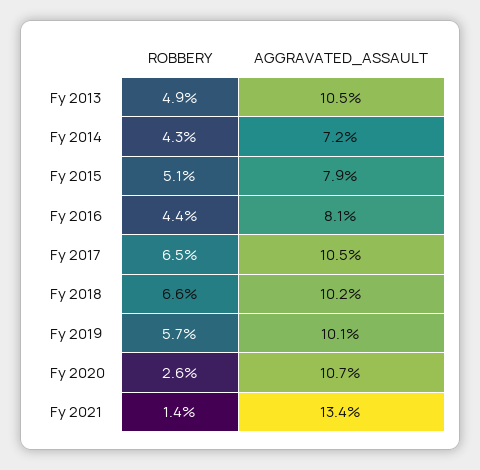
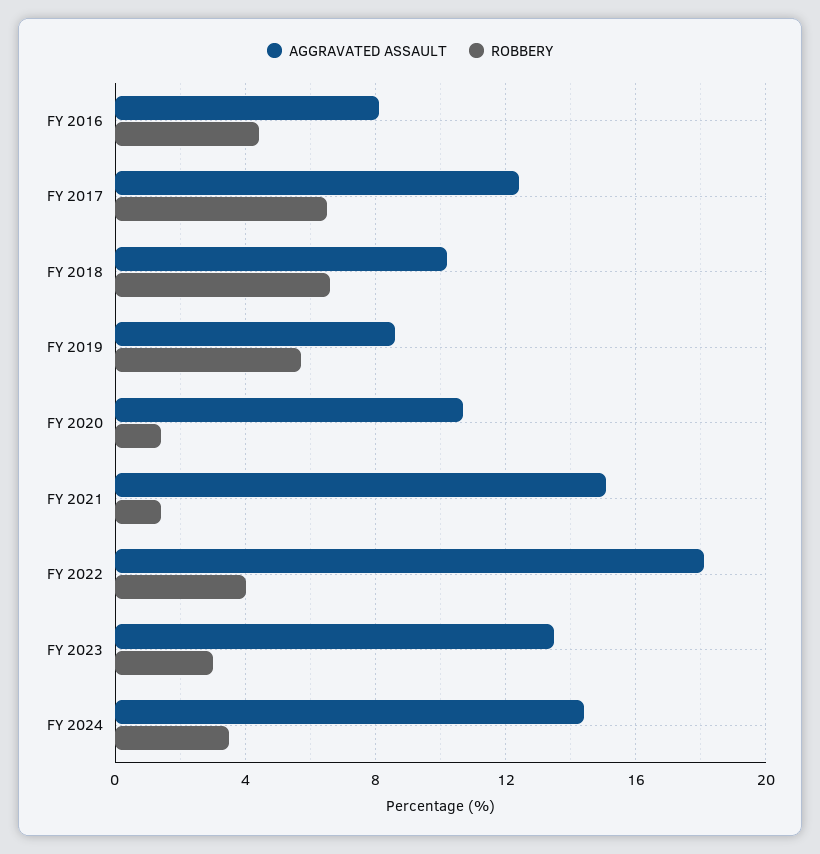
ROBBERY, Fy 2013: 4.9 -> none
AGGRAVATED_ASSAULT, Fy 2013: 10.5 -> none
ROBBERY, Fy 2014: 4.3 -> none
AGGRAVATED_ASSAULT, Fy 2014: 7.2 -> none
ROBBERY, Fy 2015: 5.1 -> none
AGGRAVATED_ASSAULT, Fy 2015: 7.9 -> none
AGGRAVATED_ASSAULT, Fy 2017: 10.5 -> 12.5
AGGRAVATED_ASSAULT, Fy 2019: 10.1 -> 8.5
ROBBERY, Fy 2020: 2.6 -> 1.5
AGGRAVATED_ASSAULT, Fy 2021: 13.4 -> 15
AGGRAVATED_ASSAULT, FY 2022: none -> 18
ROBBERY, FY 2022: none -> 4
AGGRAVATED_ASSAULT, FY 2023: none -> 13.5
ROBBERY, FY 2023: none -> 3
AGGRAVATED_ASSAULT, FY 2024: none -> 14.5
ROBBERY, FY 2024: none -> 3.5

